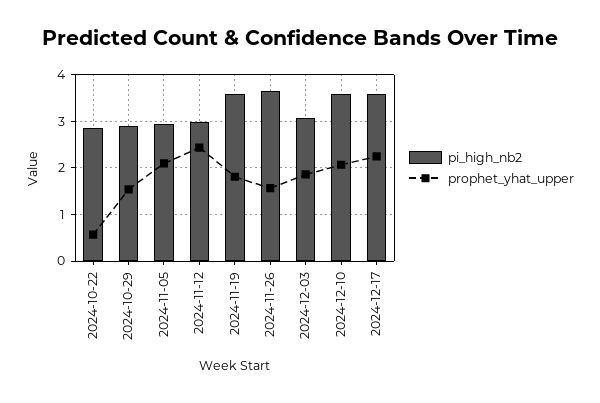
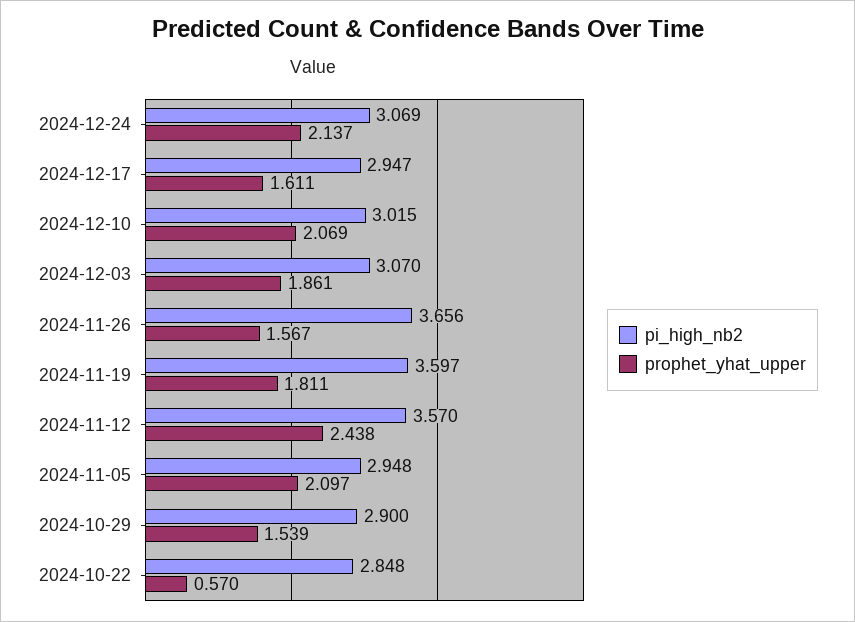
pi_high_nb2, 2024-11-12: 3 -> 3.57
pi_high_nb2, 2024-12-10: 3.6 -> 3.015
pi_high_nb2, 2024-12-17: 3.6 -> 2.947
prophet_yhat_upper, 2024-12-17: 2.2 -> 1.611
pi_high_nb2, 2024-12-24: none -> 3.069
prophet_yhat_upper, 2024-12-24: none -> 2.137

